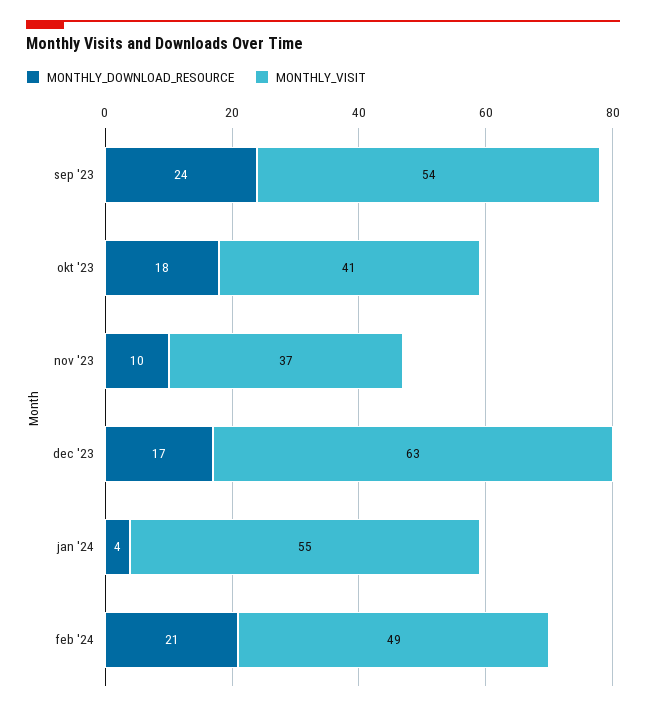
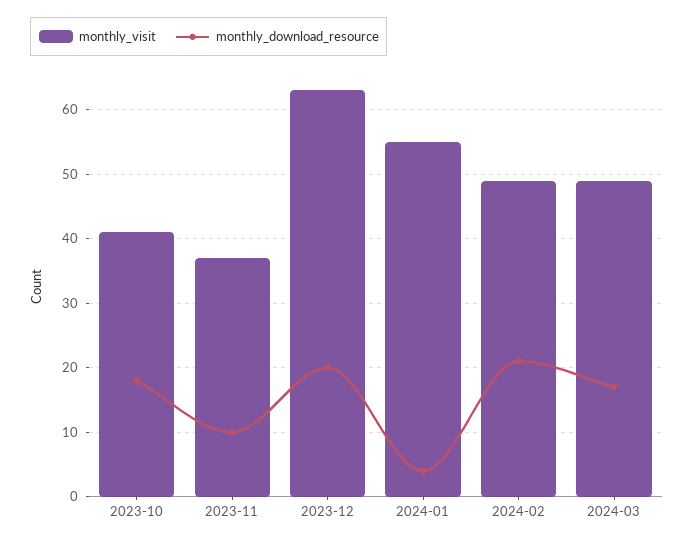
MONTHLY_DOWNLOAD_RESOURCE, sep '23: 24 -> none
MONTHLY_VISIT, sep '23: 54 -> none
MONTHLY_DOWNLOAD_RESOURCE, dec '23: 17 -> 20
MONTHLY_VISIT, 2024-03: none -> 49
MONTHLY_DOWNLOAD_RESOURCE, 2024-03: none -> 17

